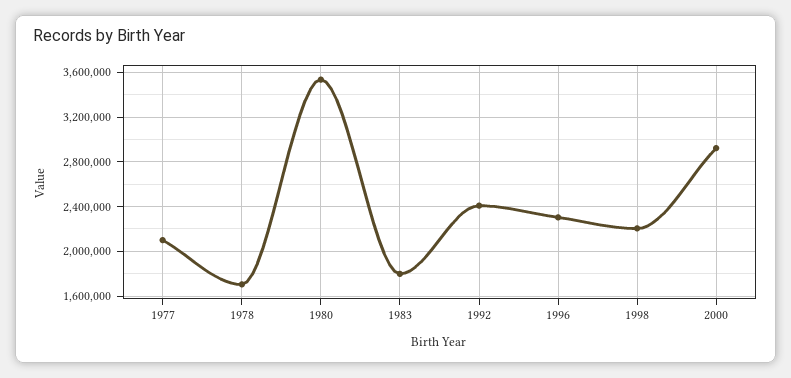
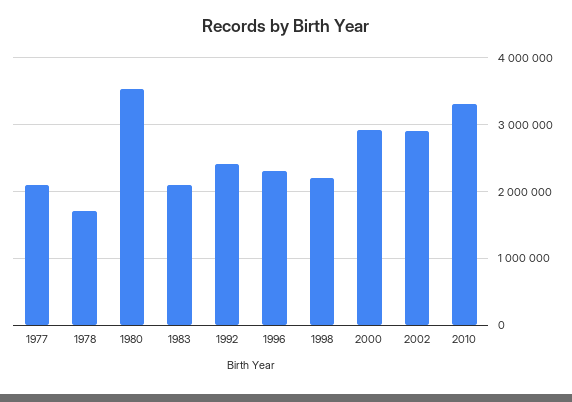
1983: 1800000 -> 2100000
2002: none -> 2900000
2010: none -> 3300000

